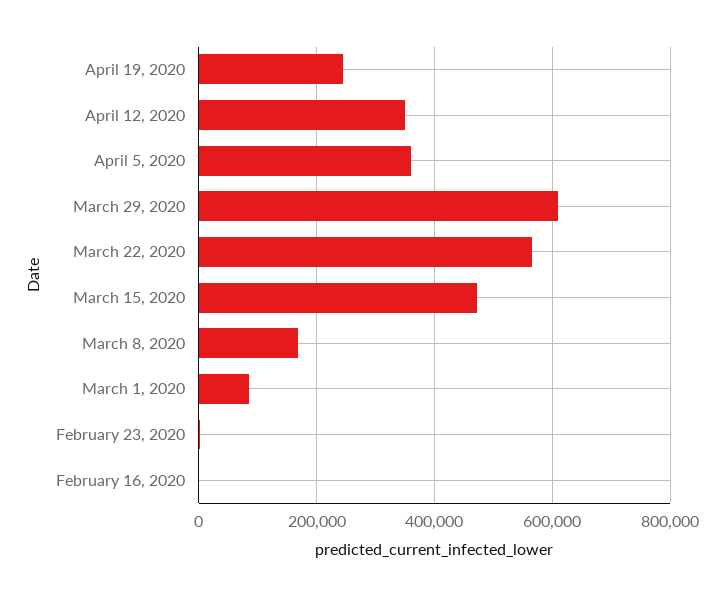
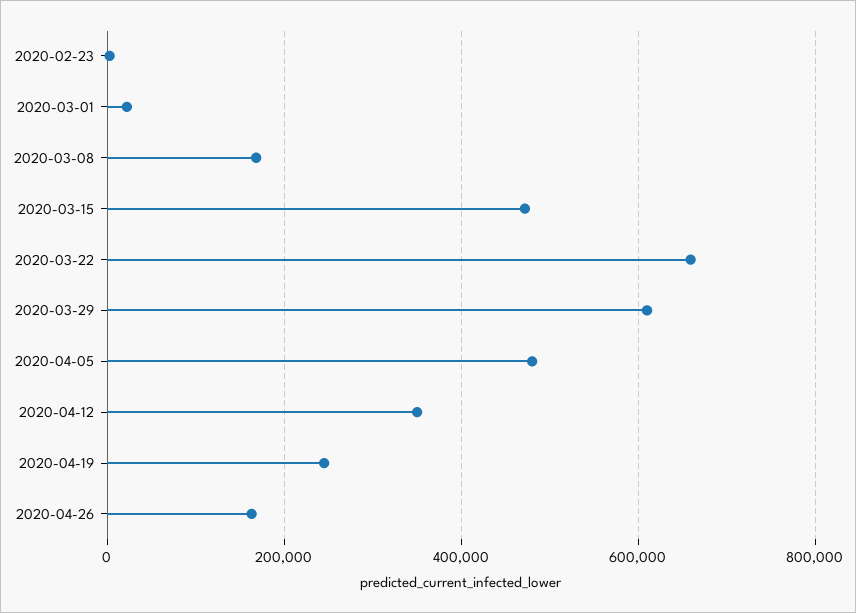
April 5, 2020: 360000 -> 480000
March 22, 2020: 560000 -> 660000
March 1, 2020: 80000 -> 20000
February 16, 2020: 0 -> none
2020-04-26: none -> 160000

